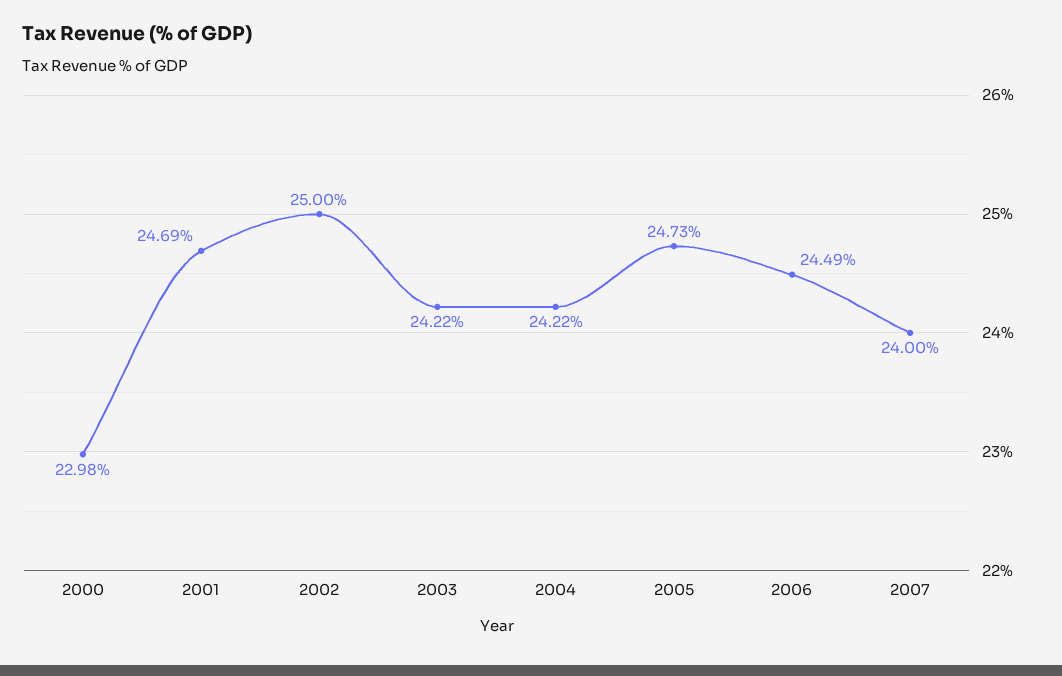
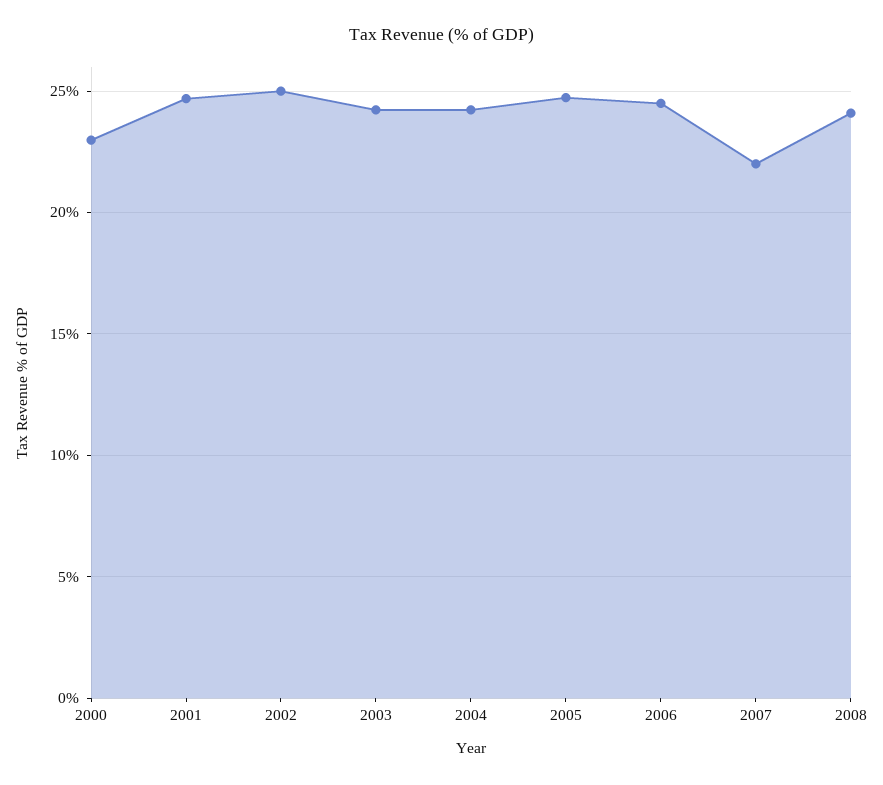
2007: 24 -> 22
2008: none -> 24

